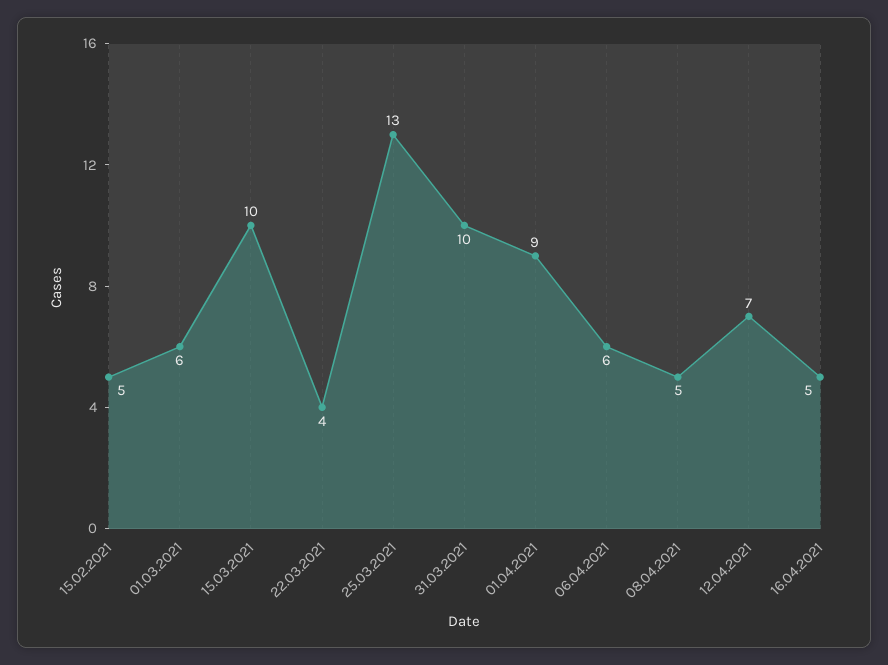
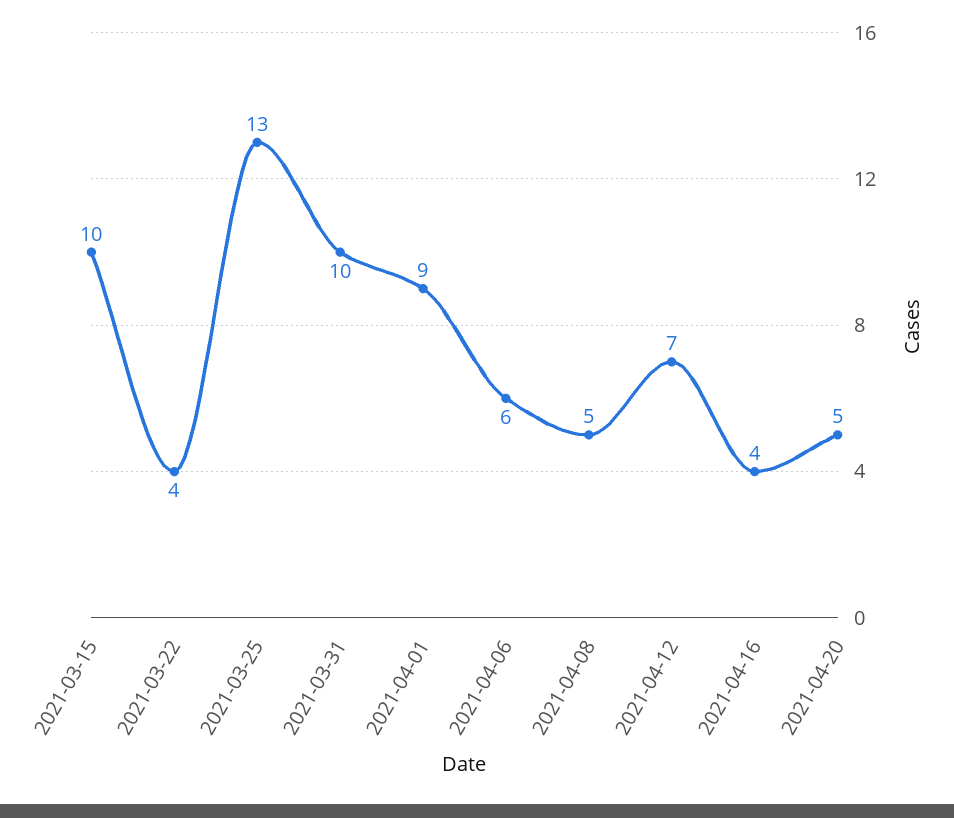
15.02.2021: 5 -> none
01.03.2021: 6 -> none
16.04.2021: 5 -> 4
2021-04-20: none -> 5

